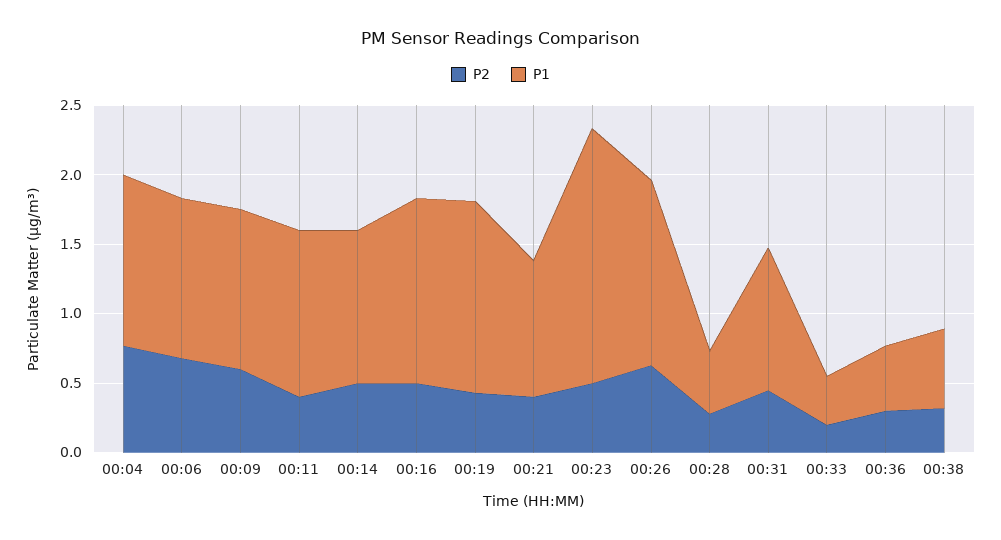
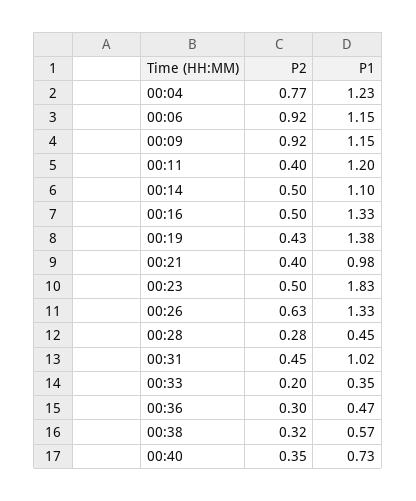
P2, 00:06: 0.7 -> 0.92
P2, 00:09: 0.6 -> 0.92
P2, 00:40: none -> 0.35
P1, 00:40: none -> 0.73

